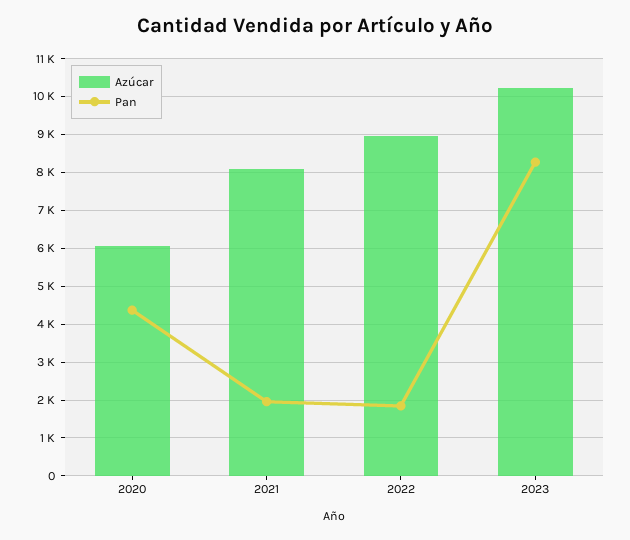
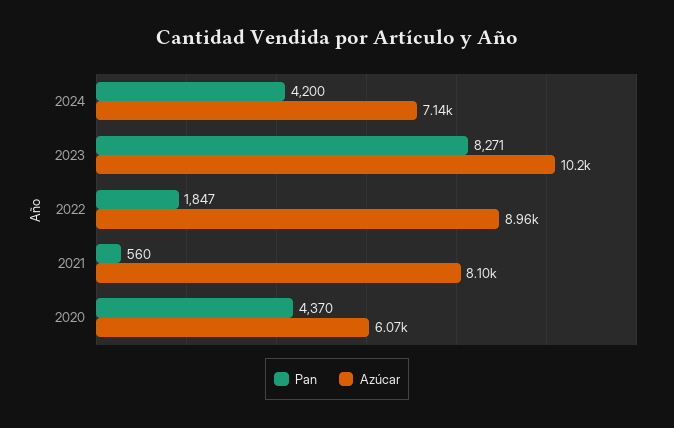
Pan, 2021: 2000 -> 560
Pan, 2024: none -> 4200
Azúcar, 2024: none -> 7140

